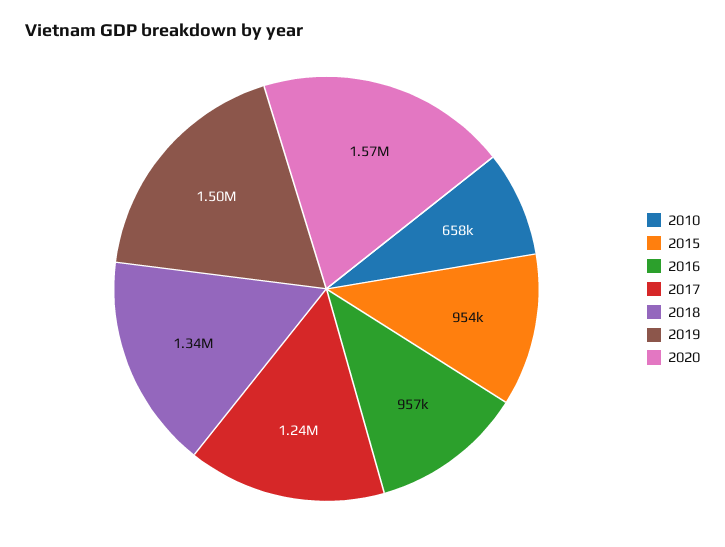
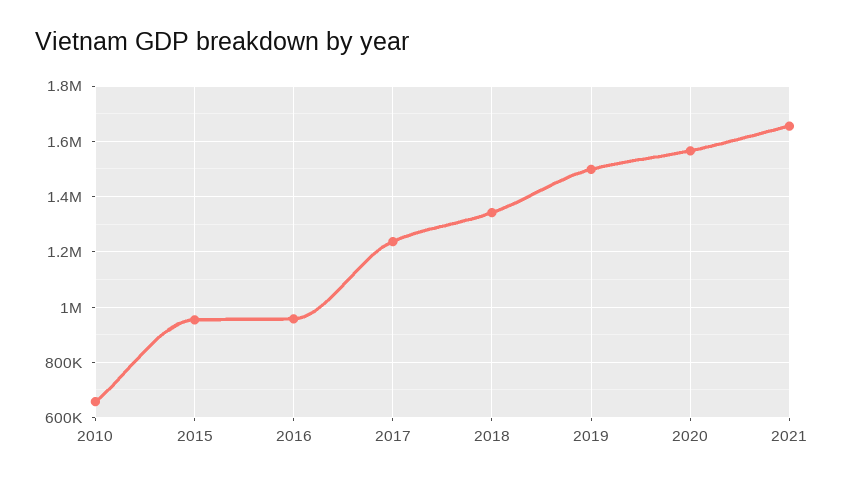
2021: none -> 1650000

